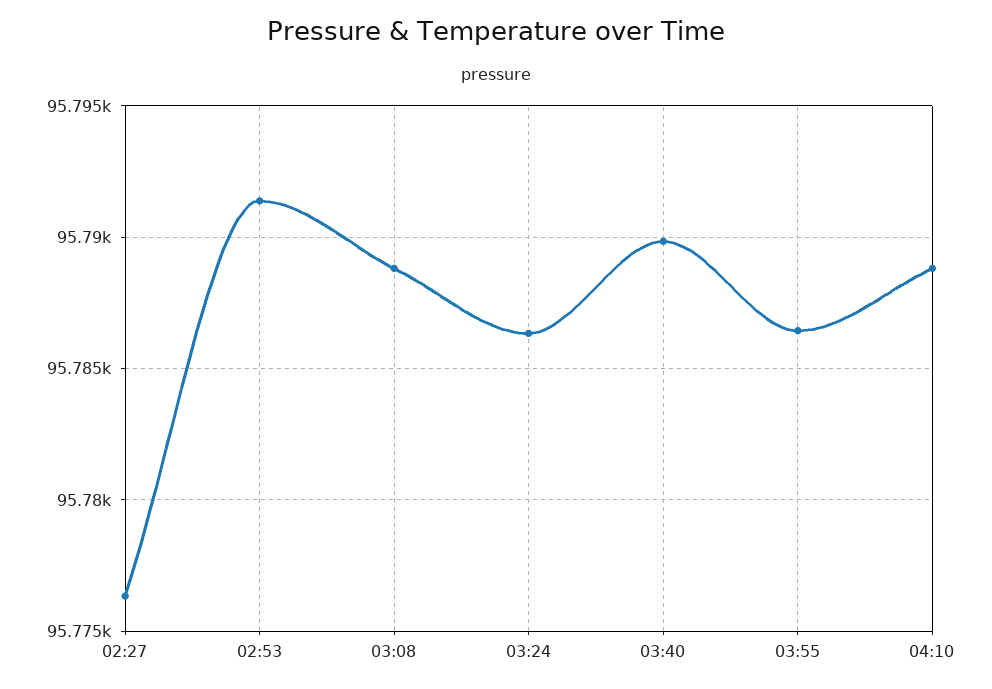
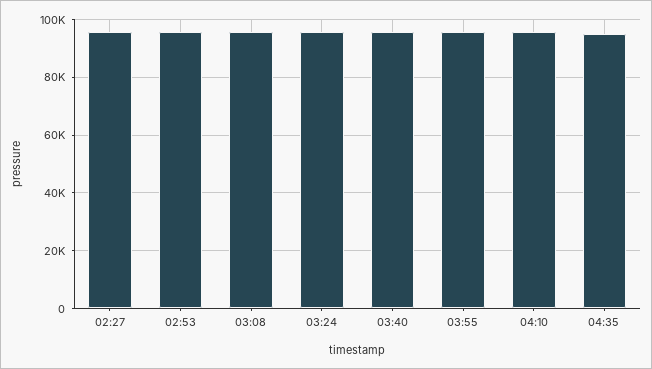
04:35: none -> 95000

